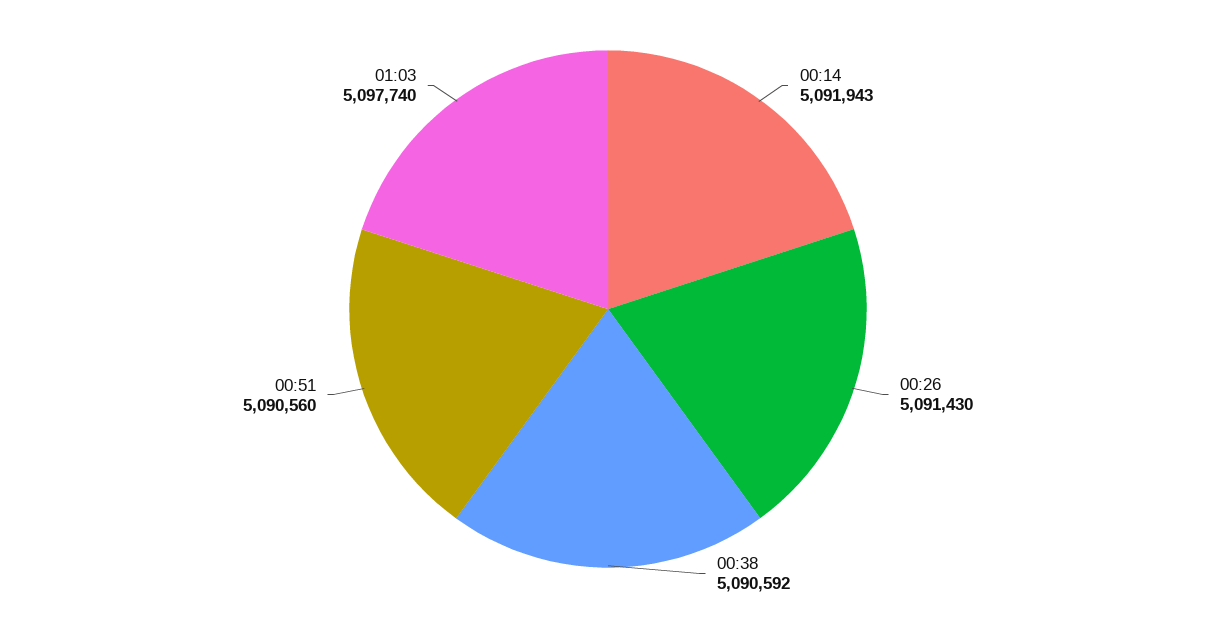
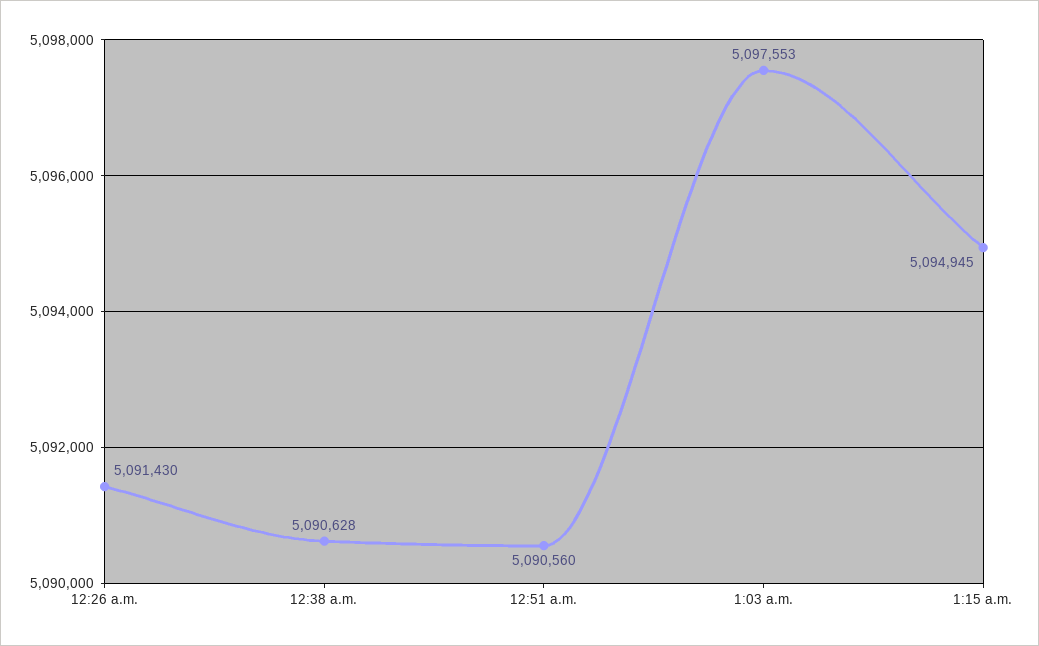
00:14: 5091943 -> none
00:38: 5090592 -> 5090628
01:03: 5097740 -> 5097553
1:15 a.m.: none -> 5094945

